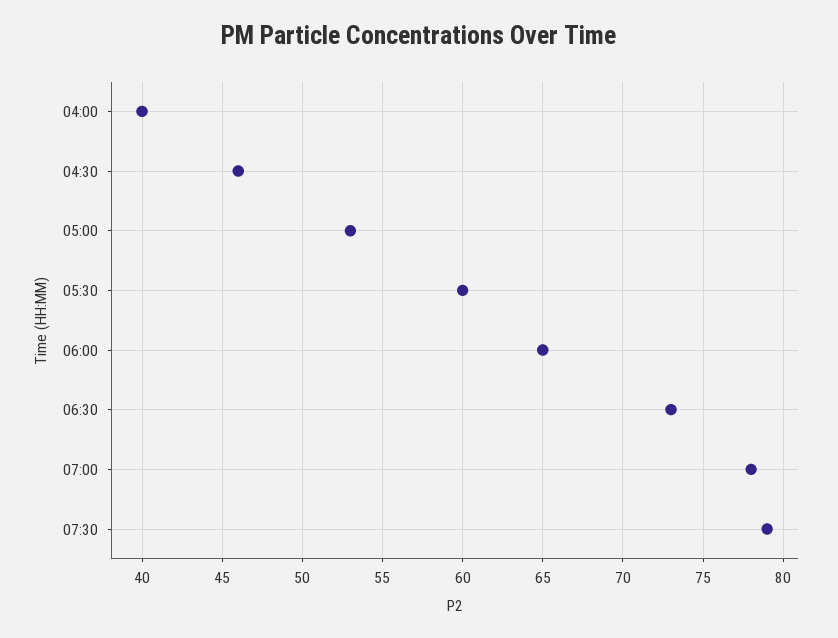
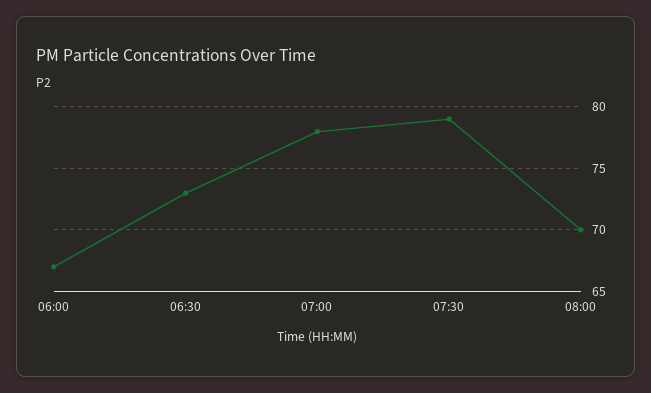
04:00: 40 -> none
04:30: 46 -> none
05:00: 53 -> none
05:30: 60 -> none
06:00: 65 -> 67
08:00: none -> 70

